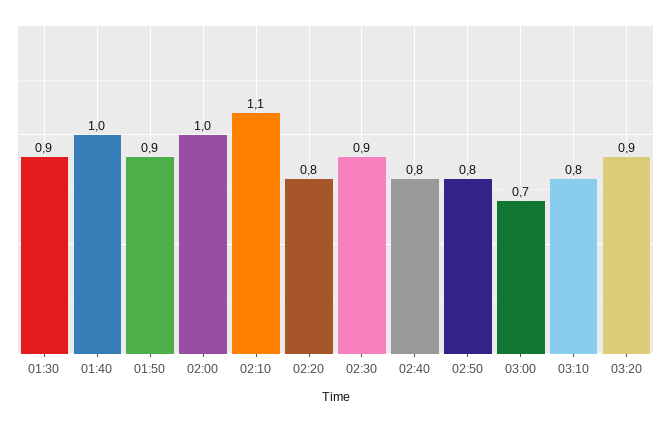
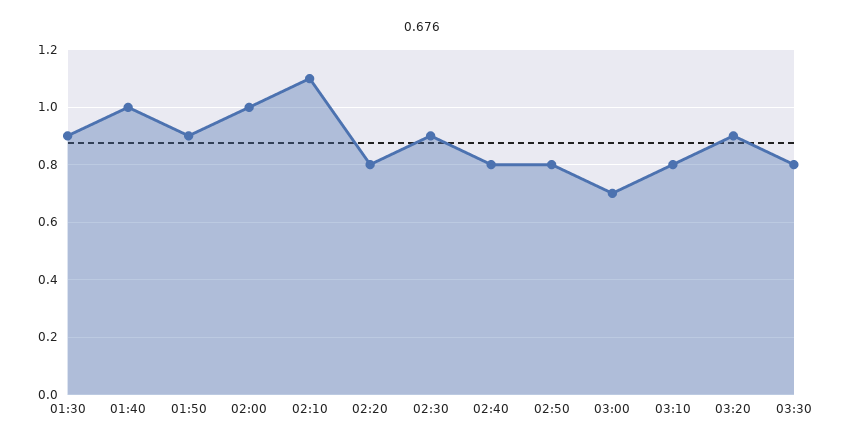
03:30: none -> 0.8

